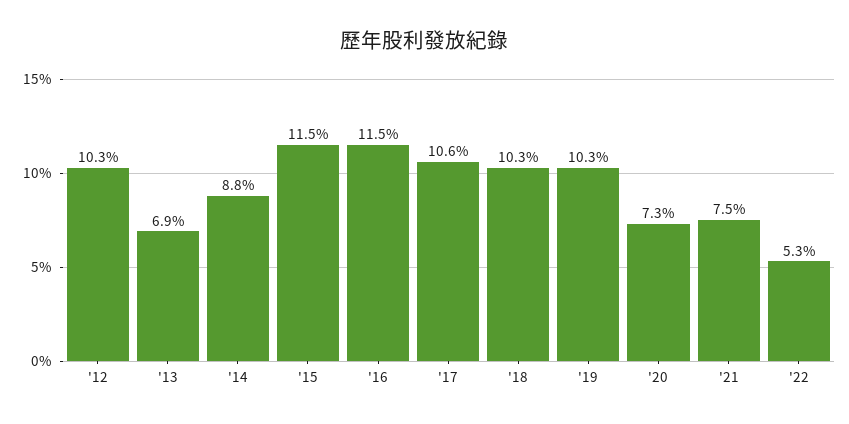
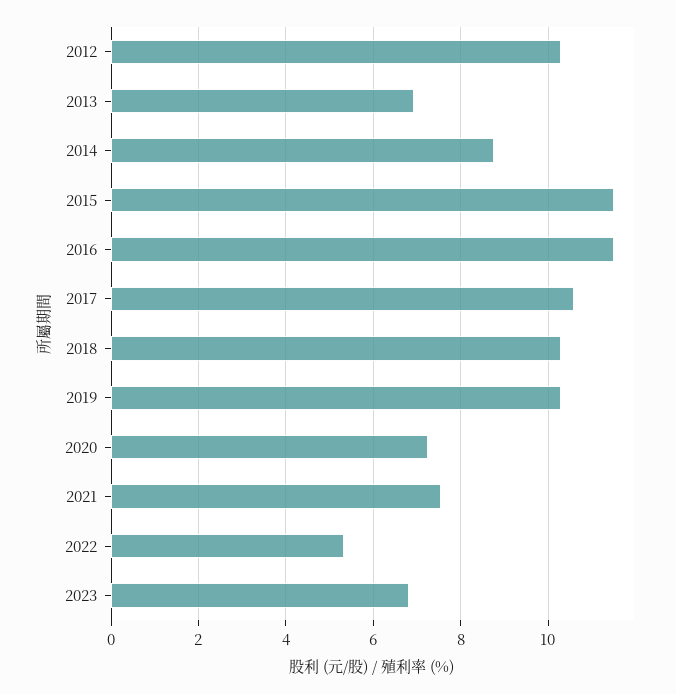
2023: none -> 6.8

